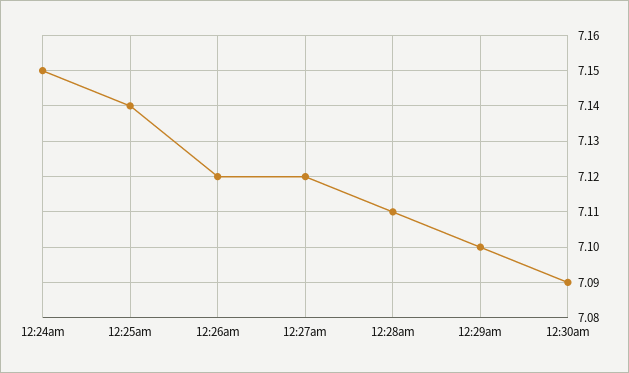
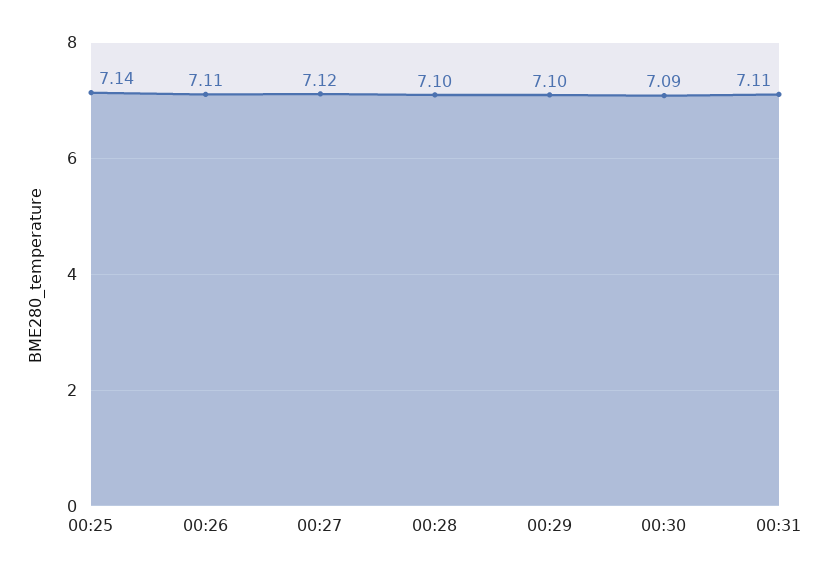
12:24am: 7.15 -> none
12:26am: 7.12 -> 7.11
12:28am: 7.11 -> 7.1
00:31: none -> 7.11

